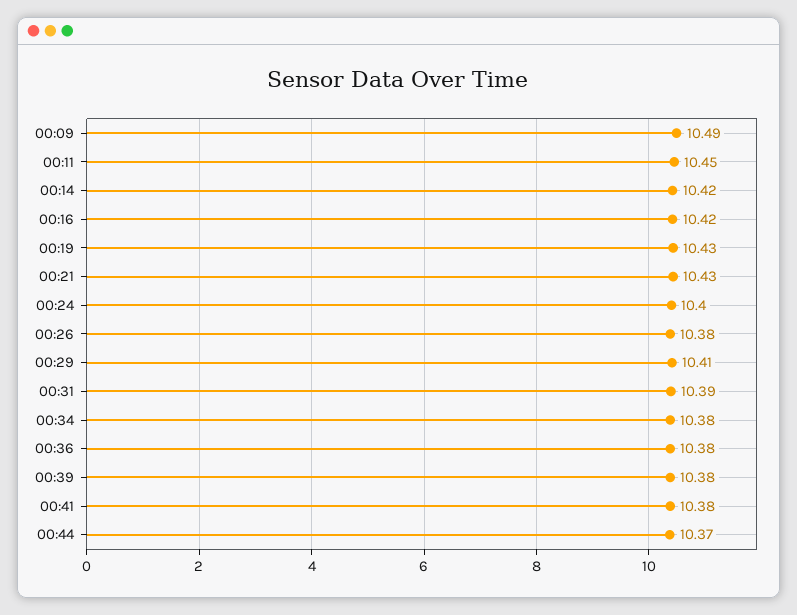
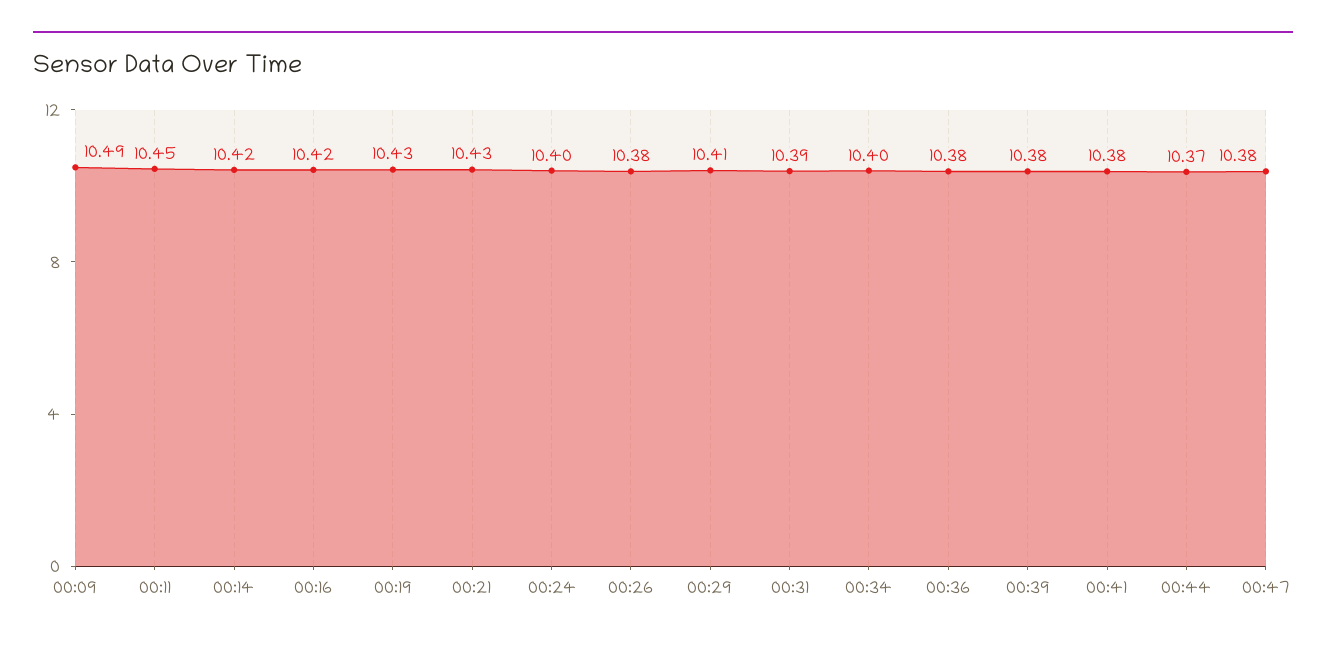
00:34: 10.38 -> 10.4
00:47: none -> 10.38

